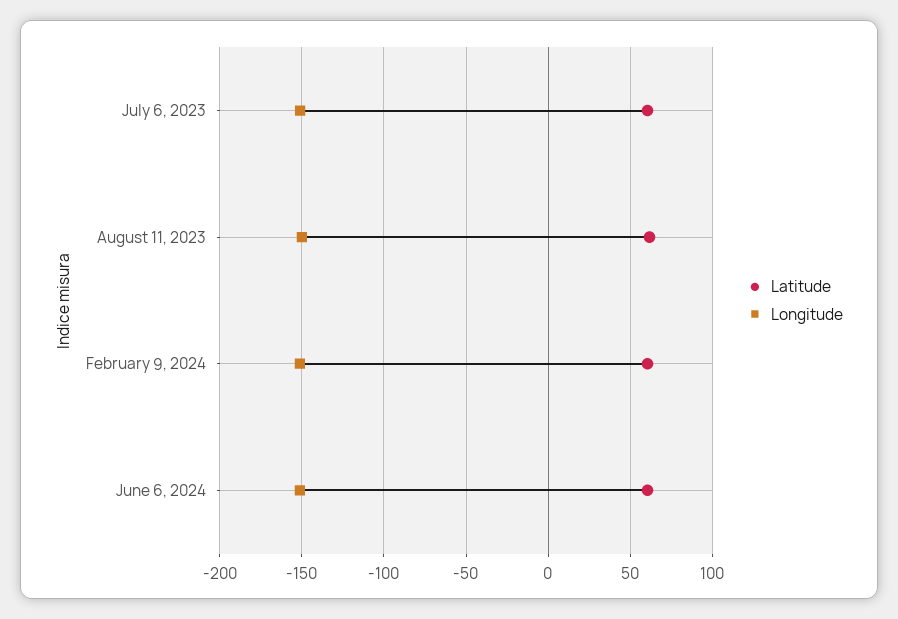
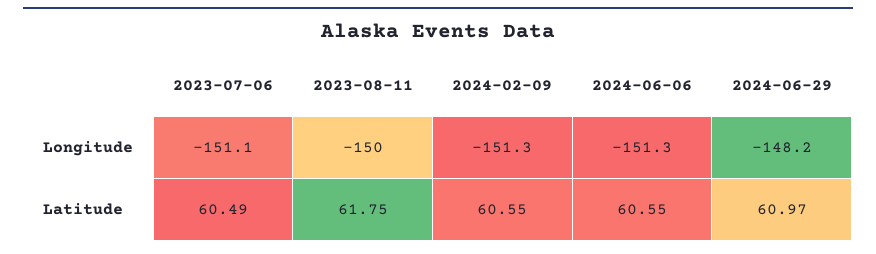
Longitude, 2024-06-29: none -> -148.2
Latitude, 2024-06-29: none -> 60.97

